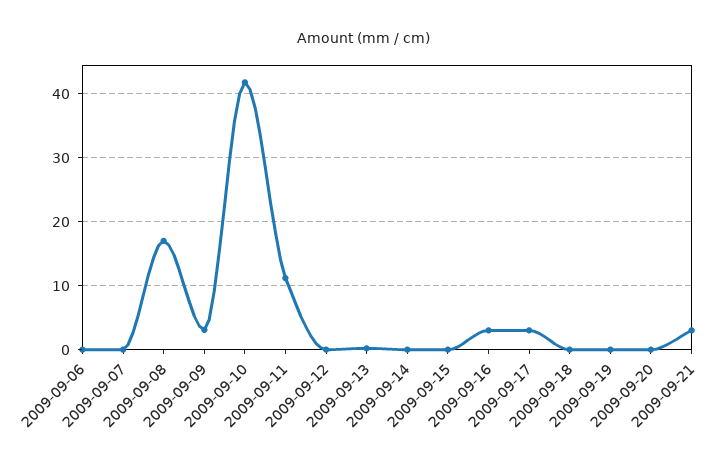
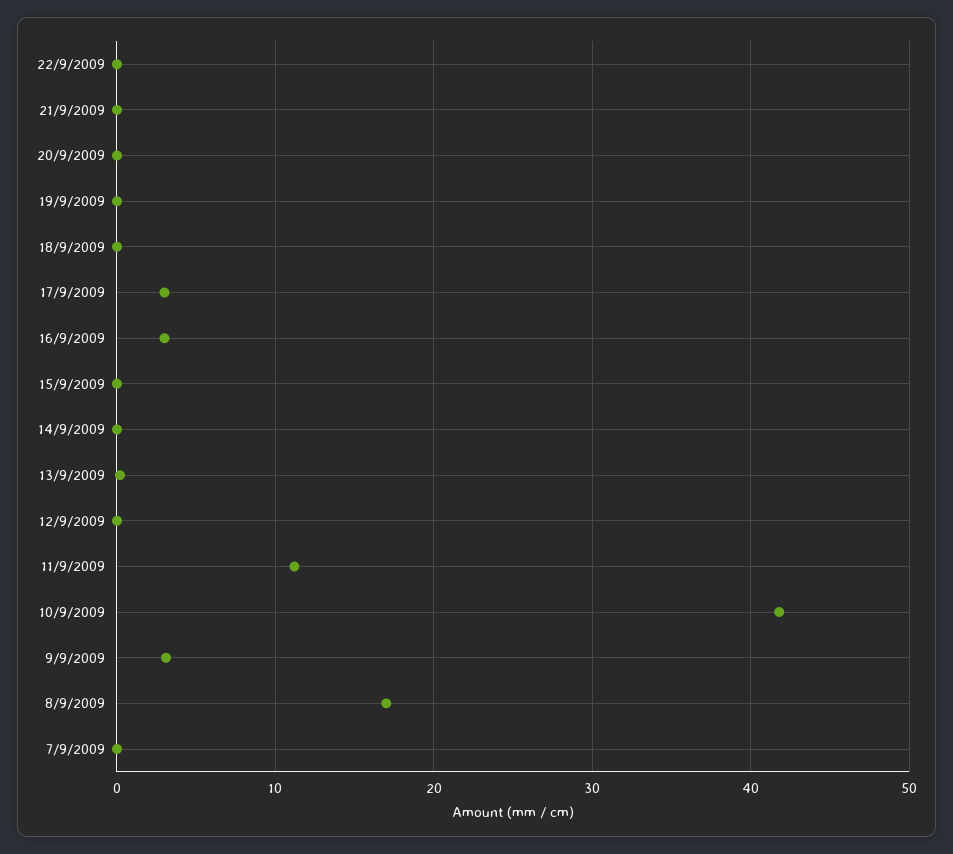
2009-09-06: 0 -> none
2009-09-21: 3 -> 0
22/9/2009: none -> 0

